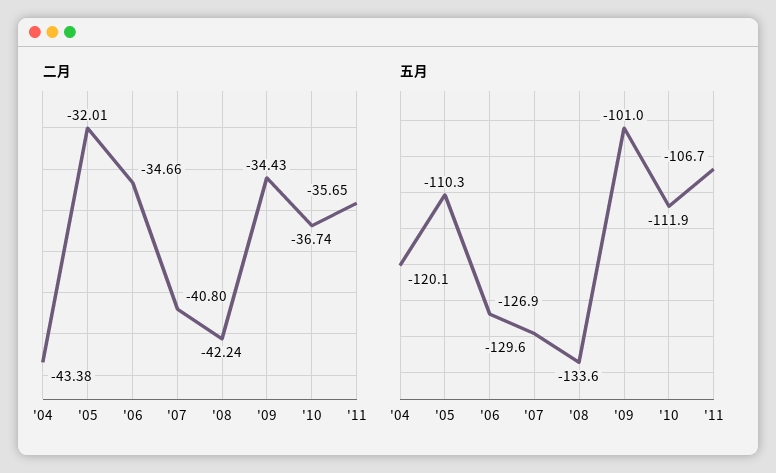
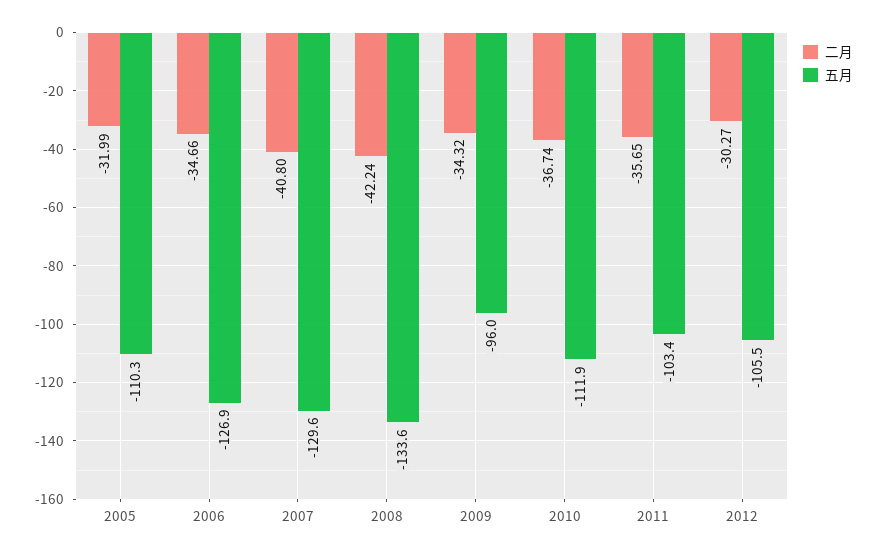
二月, '04: -43.38 -> none
二月, '05: -32.01 -> -31.99
二月, '09: -34.43 -> -34.32
五月, '04: -120.1 -> none
五月, '09: -101 -> -96
五月, '11: -106.7 -> -103.4
二月, 2012: none -> -30.27
五月, 2012: none -> -105.5

